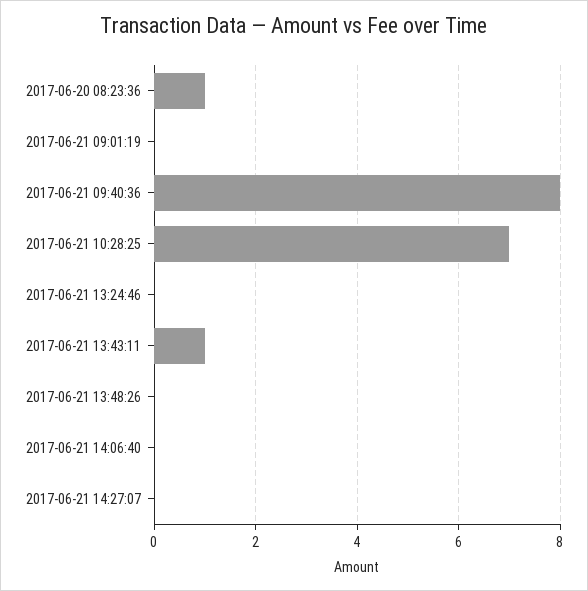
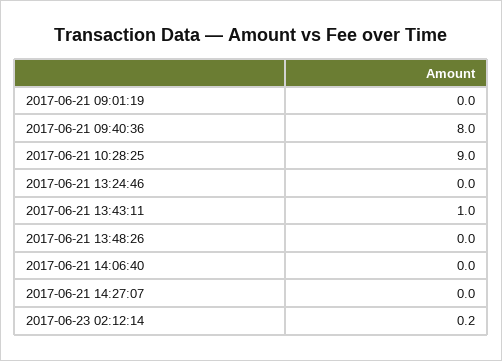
2017-06-20 08:23:36: 1 -> none
2017-06-21 10:28:25: 7 -> 9
2017-06-23 02:12:14: none -> 0.2

